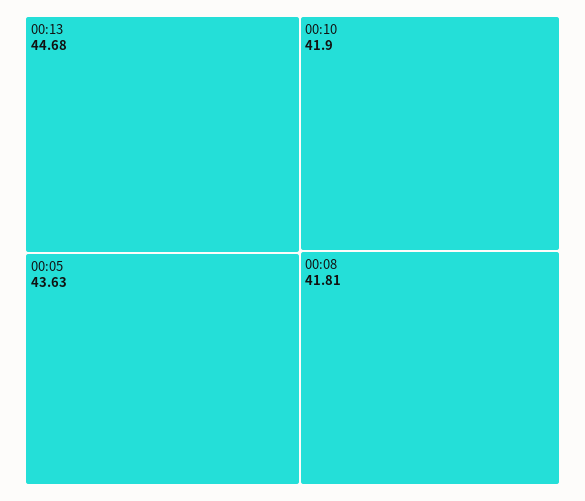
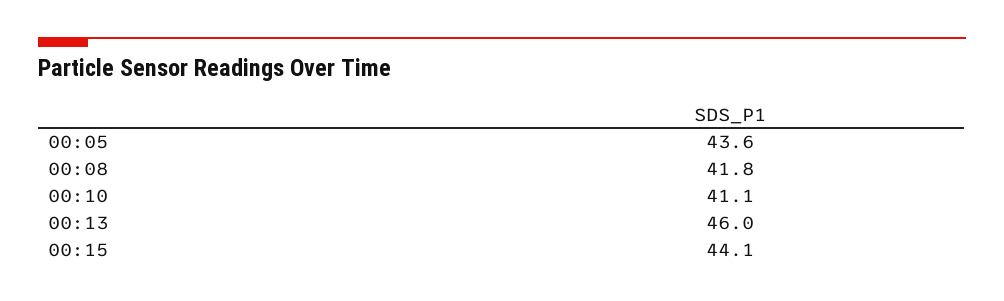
00:13: 44.68 -> 46
00:10: 41.9 -> 41.1
00:15: none -> 44.1

